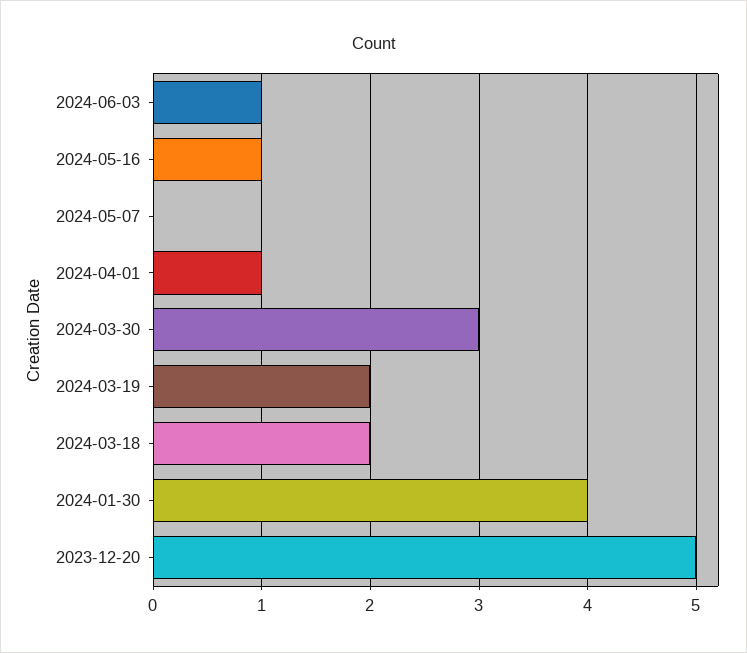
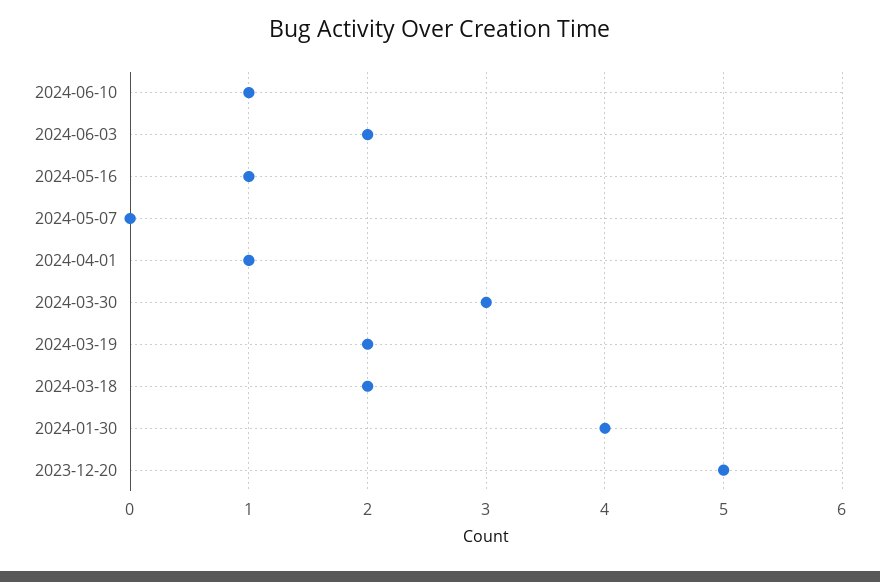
2024-06-03: 1 -> 2
2024-06-10: none -> 1

